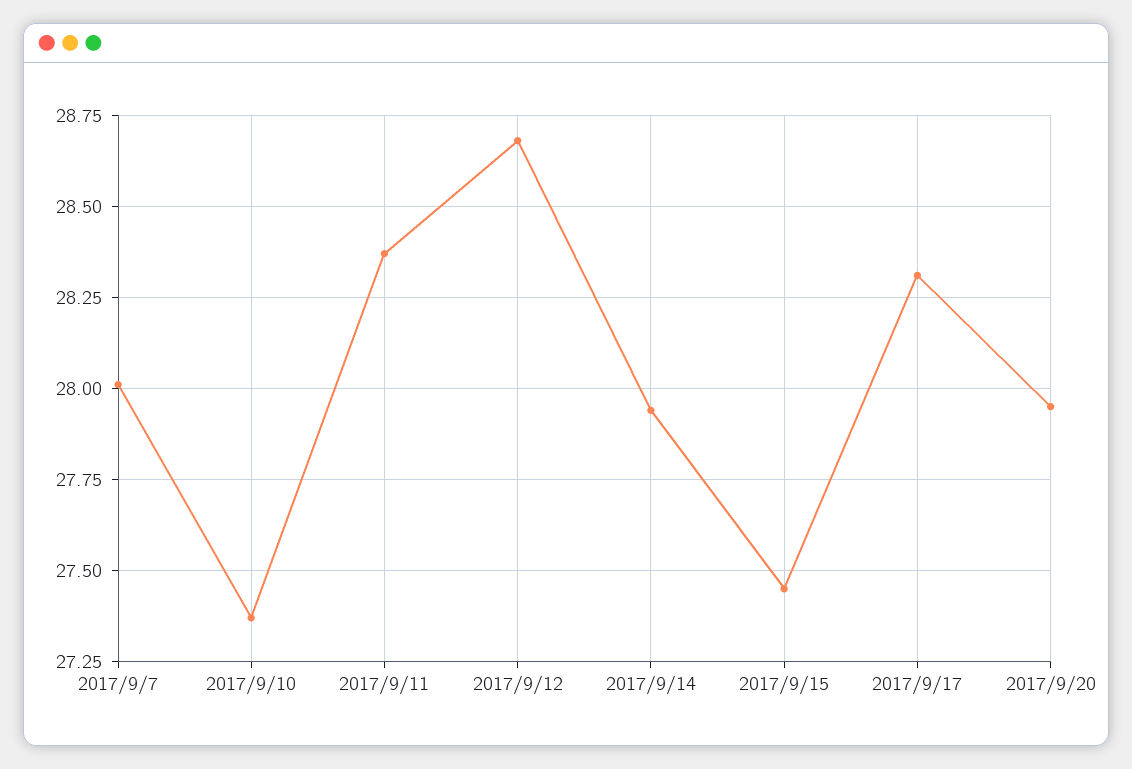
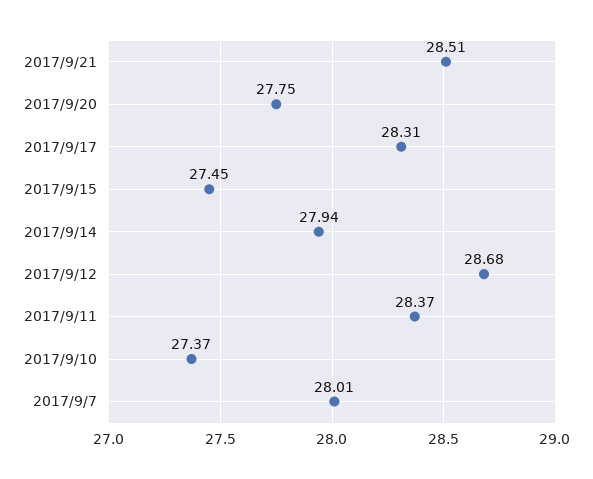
2017/9/20: 27.95 -> 27.75
2017/9/21: none -> 28.51

